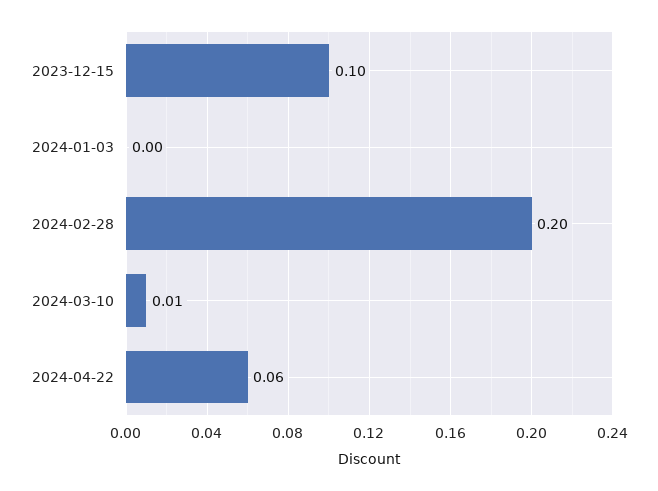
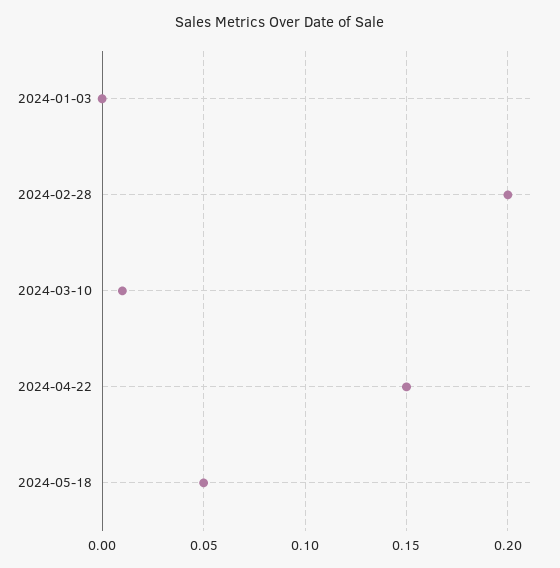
2023-12-15: 0.1 -> none
2024-04-22: 0.06 -> 0.15
2024-05-18: none -> 0.05

